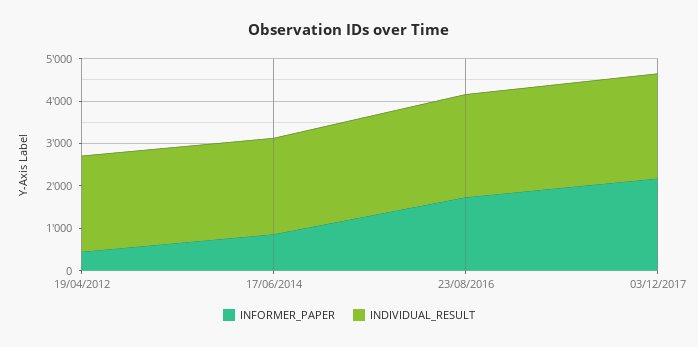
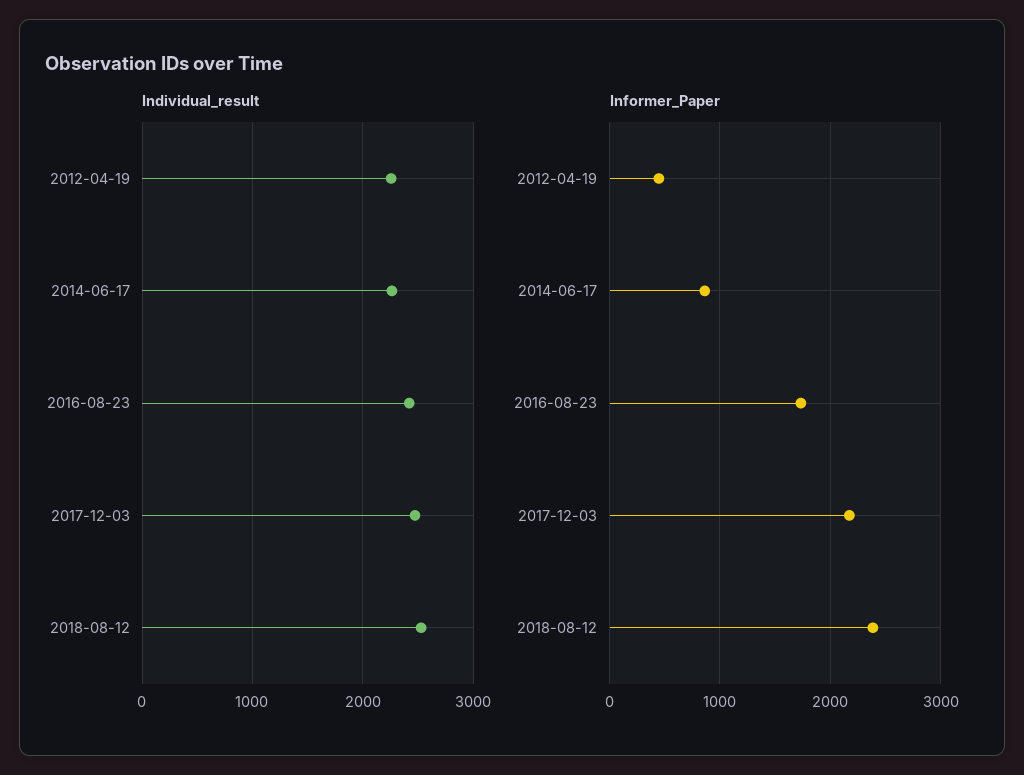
INDIVIDUAL_RESULT, 2018-08-12: none -> 2500
INFORMER_PAPER, 2018-08-12: none -> 2400

